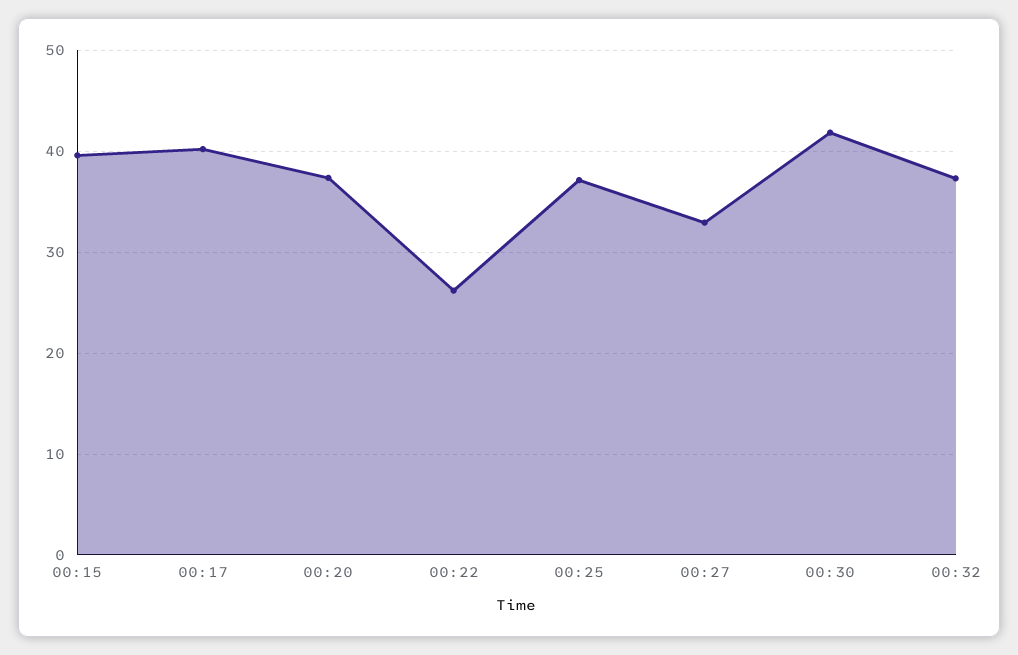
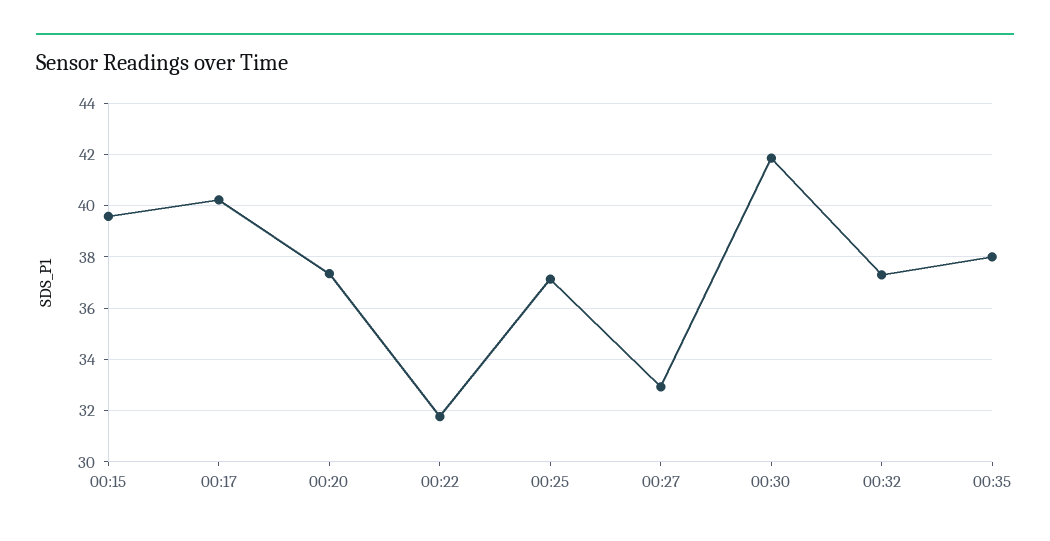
00:22: 26 -> 31.75
00:35: none -> 38

